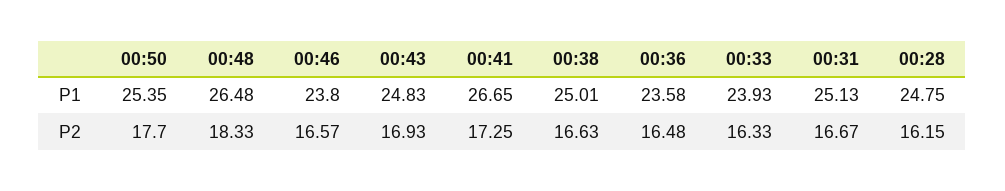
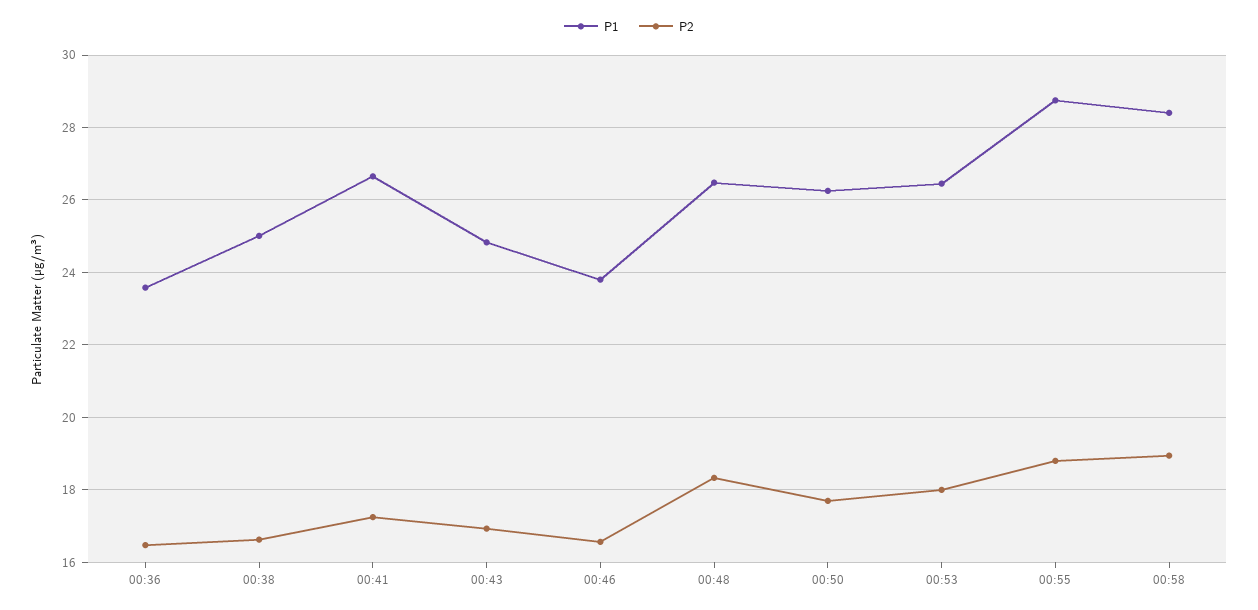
P1, 00:50: 25.35 -> 26.2
P1, 00:33: 23.93 -> none
P1, 00:31: 25.13 -> none
P1, 00:28: 24.75 -> none
P2, 00:33: 16.33 -> none
P2, 00:31: 16.67 -> none
P2, 00:28: 16.15 -> none
P1, 00:53: none -> 26.4
P2, 00:53: none -> 18
P1, 00:55: none -> 28.8
P2, 00:55: none -> 18.8
P1, 00:58: none -> 28.4
P2, 00:58: none -> 19

